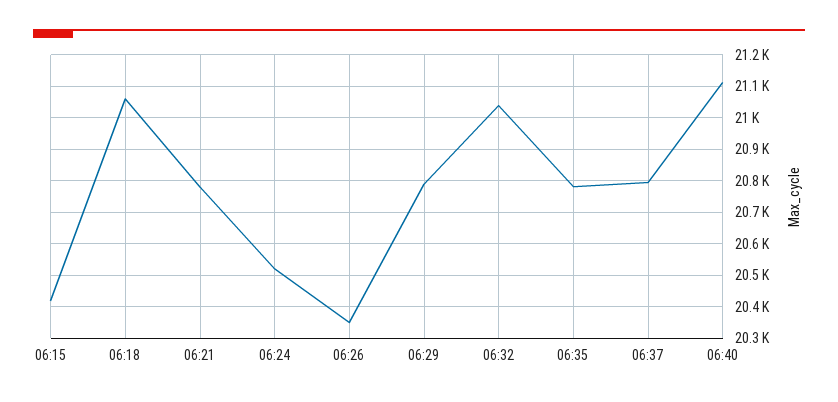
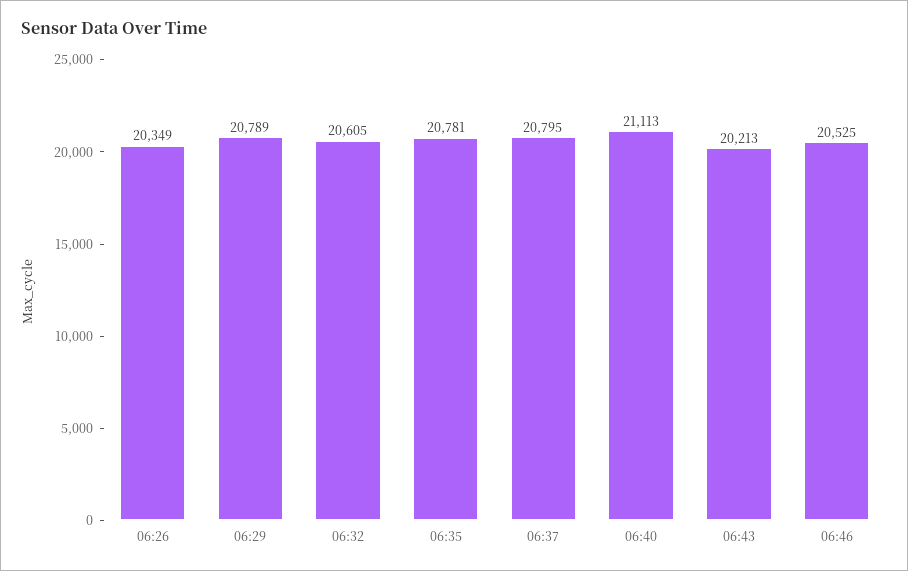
06:15: 20420 -> none
06:18: 21060 -> none
06:21: 20780 -> none
06:24: 20520 -> none
06:32: 21040 -> 20605
06:43: none -> 20213
06:46: none -> 20525

